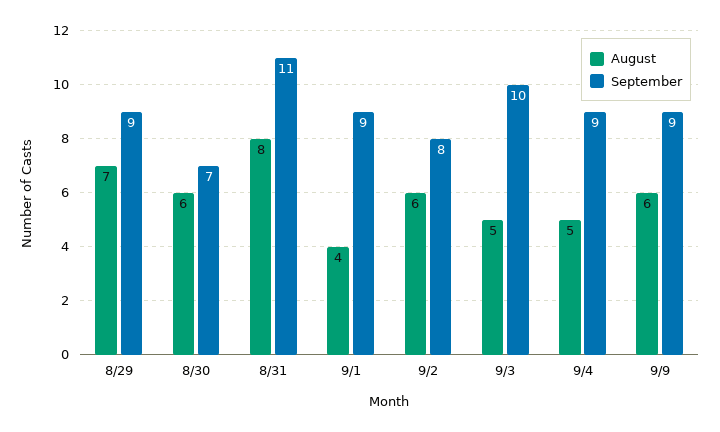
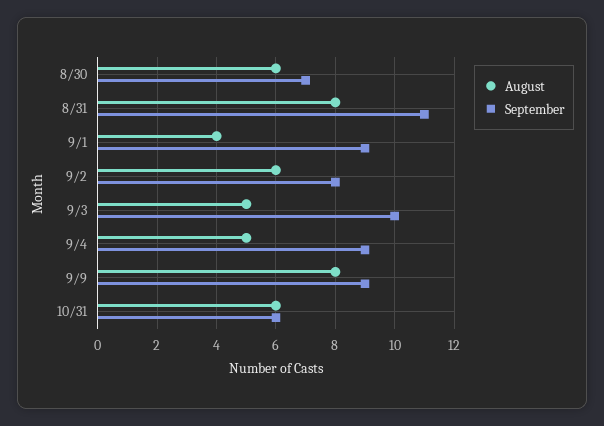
August, 8/29: 7 -> none
September, 8/29: 9 -> none
August, 9/9: 6 -> 8
August, 10/31: none -> 6
September, 10/31: none -> 6

